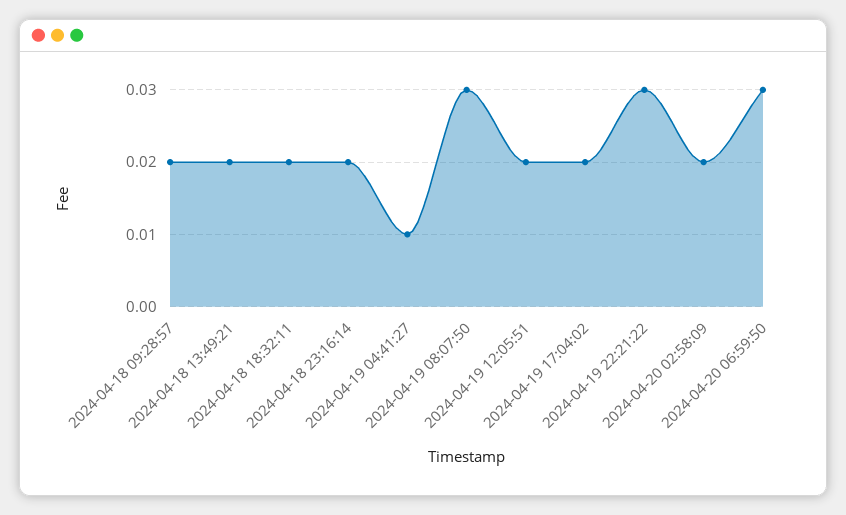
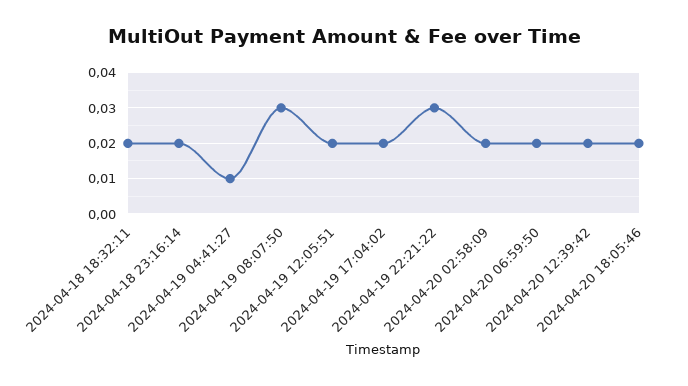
2024-04-18 09:28:57: 0.02 -> none
2024-04-18 13:49:21: 0.02 -> none
2024-04-20 06:59:50: 0.03 -> 0.02
2024-04-20 12:39:42: none -> 0.02
2024-04-20 18:05:46: none -> 0.02

